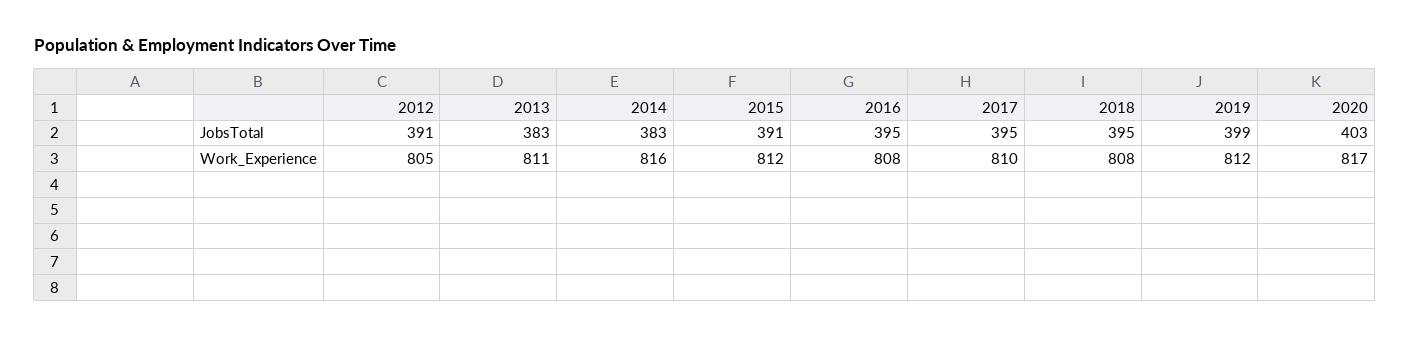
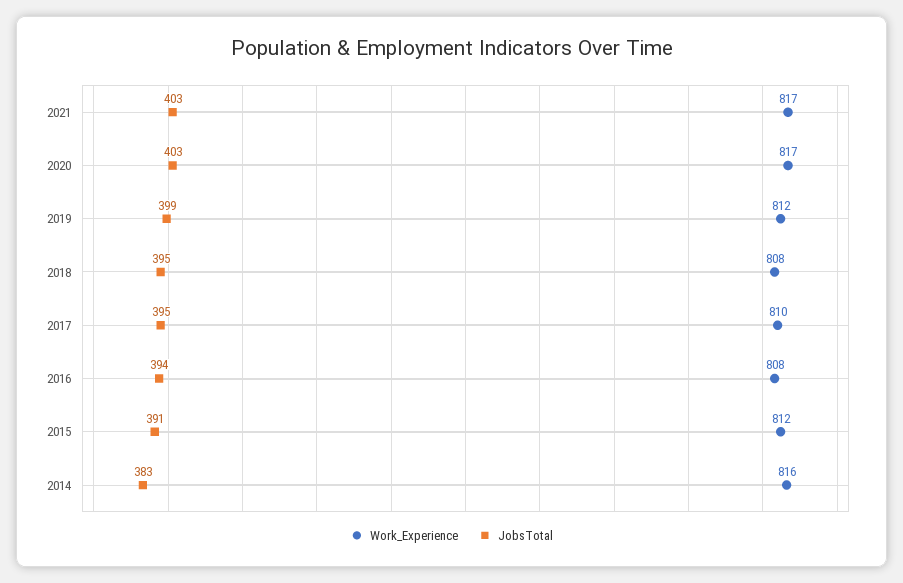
JobsTotal, 2012: 391 -> none
JobsTotal, 2013: 383 -> none
JobsTotal, 2016: 395 -> 394
Work_Experience, 2012: 805 -> none
Work_Experience, 2013: 811 -> none
Work_Experience, 2021: none -> 817
JobsTotal, 2021: none -> 403

